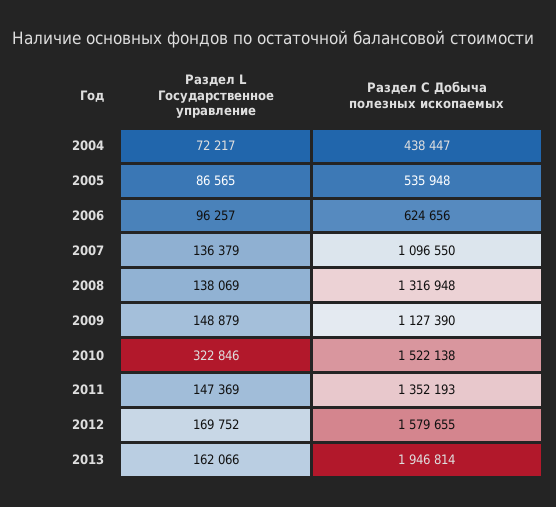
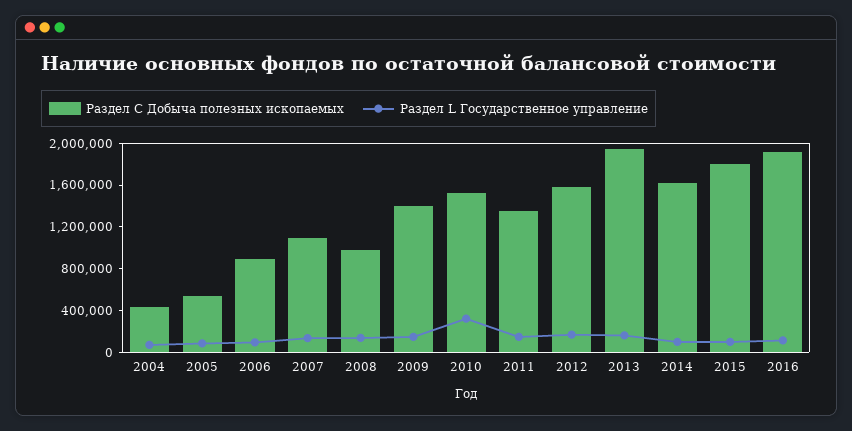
Раздел С Добыча полезных ископаемых, 2006: 624656 -> 900000
Раздел С Добыча полезных ископаемых, 2008: 1316948 -> 1000000
Раздел С Добыча полезных ископаемых, 2009: 1127390 -> 1400000
Раздел С Добыча полезных ископаемых, 2014: none -> 1600000
Раздел L Государственное управление, 2014: none -> 100000
Раздел С Добыча полезных ископаемых, 2015: none -> 1800000
Раздел L Государственное управление, 2015: none -> 100000
Раздел С Добыча полезных ископаемых, 2016: none -> 1900000
Раздел L Государственное управление, 2016: none -> 100000

